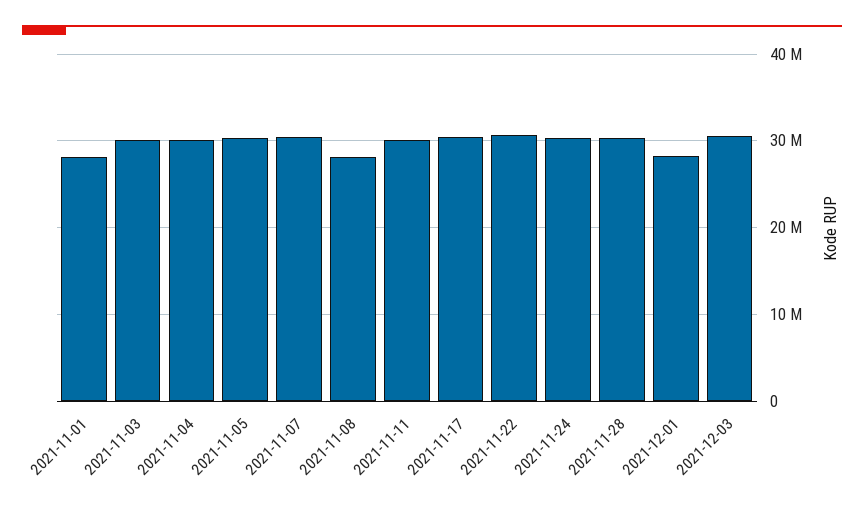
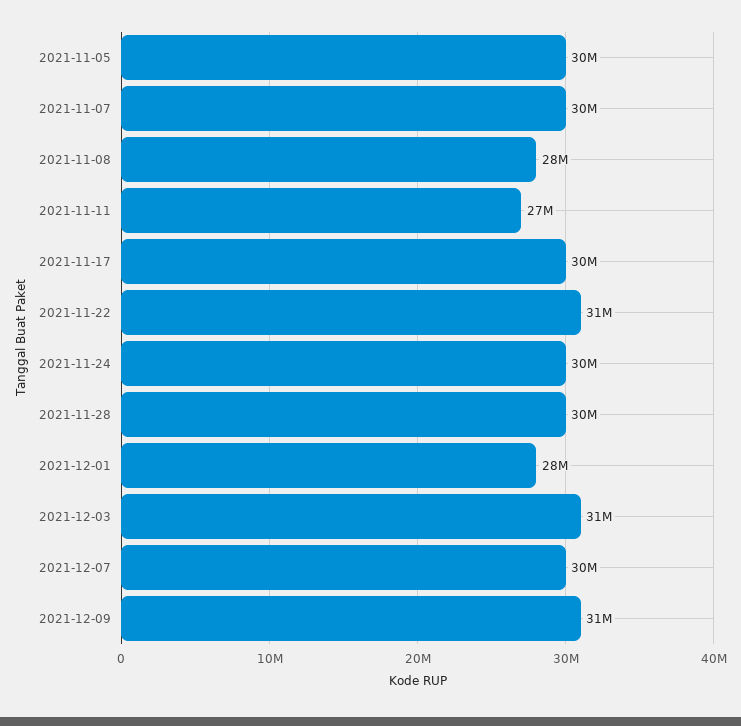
2021-11-01: 28000000 -> none
2021-11-03: 30000000 -> none
2021-11-04: 30000000 -> none
2021-11-11: 30000000 -> 27000000
2021-12-07: none -> 30000000
2021-12-09: none -> 31000000

